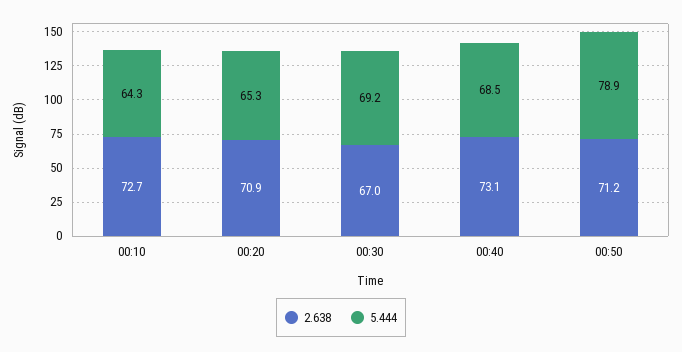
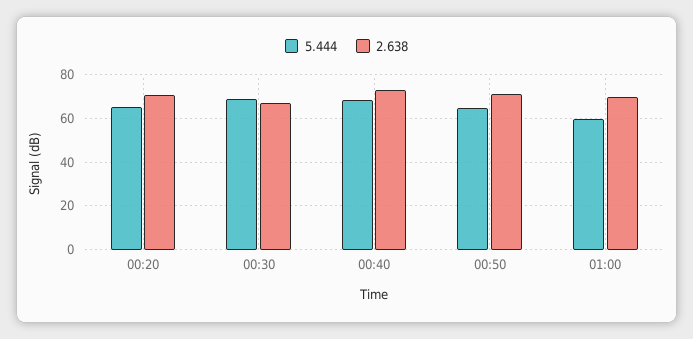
2.638, 00:10: 72.7 -> none
5.444, 00:10: 64.3 -> none
5.444, 00:50: 78.9 -> 65
5.444, 01:00: none -> 60
2.638, 01:00: none -> 70

